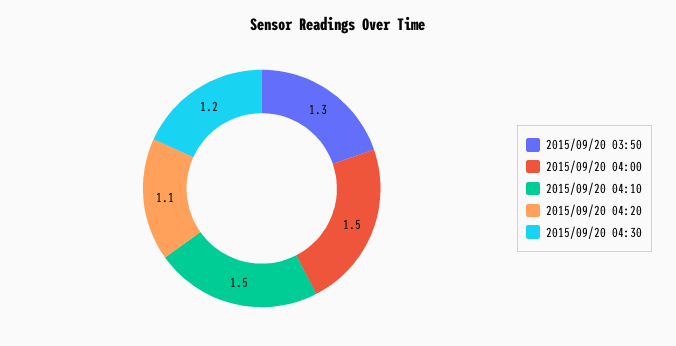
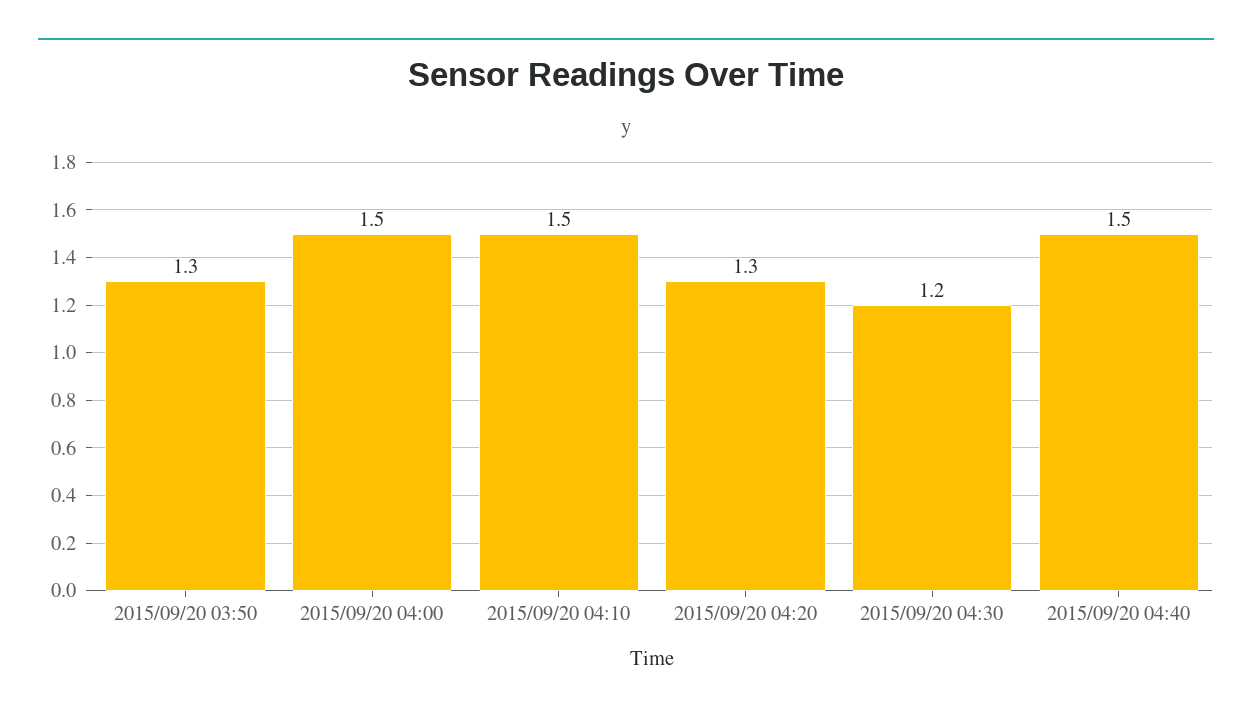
2015/09/20 04:20: 1.1 -> 1.3
2015/09/20 04:40: none -> 1.5

